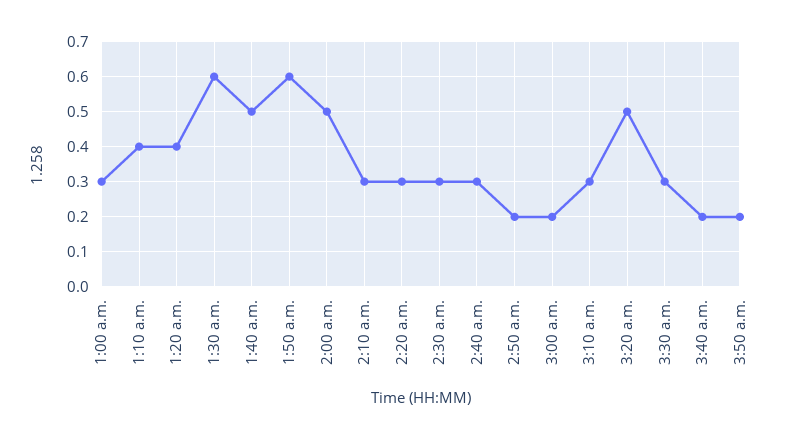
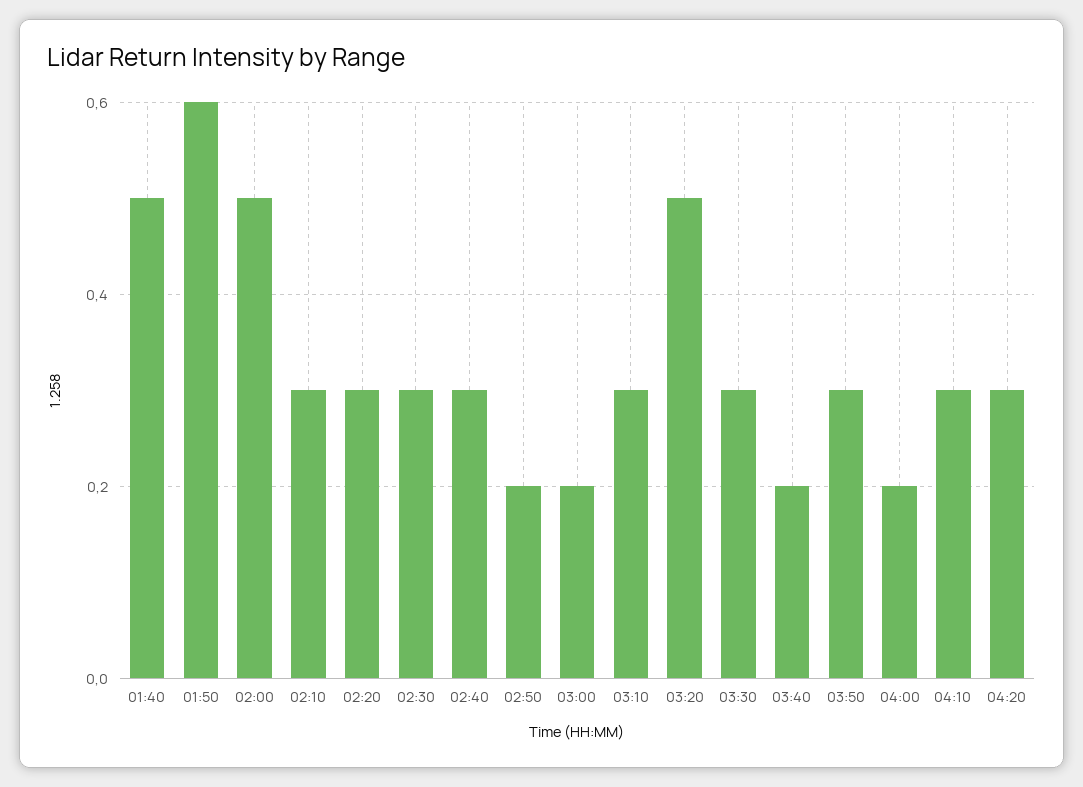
1:00 a.m.: 0.3 -> none
1:10 a.m.: 0.4 -> none
1:20 a.m.: 0.4 -> none
1:30 a.m.: 0.6 -> none
3:50 a.m.: 0.2 -> 0.3
04:00: none -> 0.2
04:10: none -> 0.3
04:20: none -> 0.3

